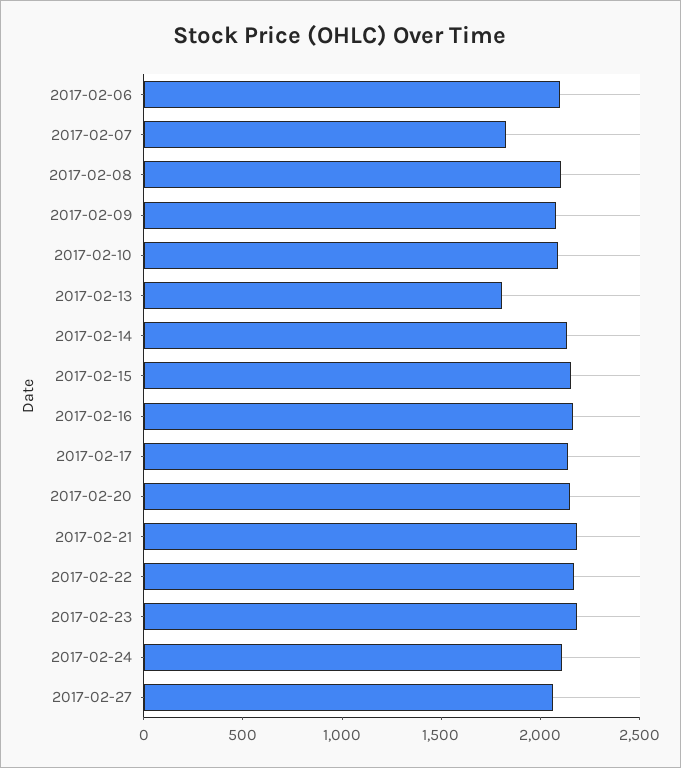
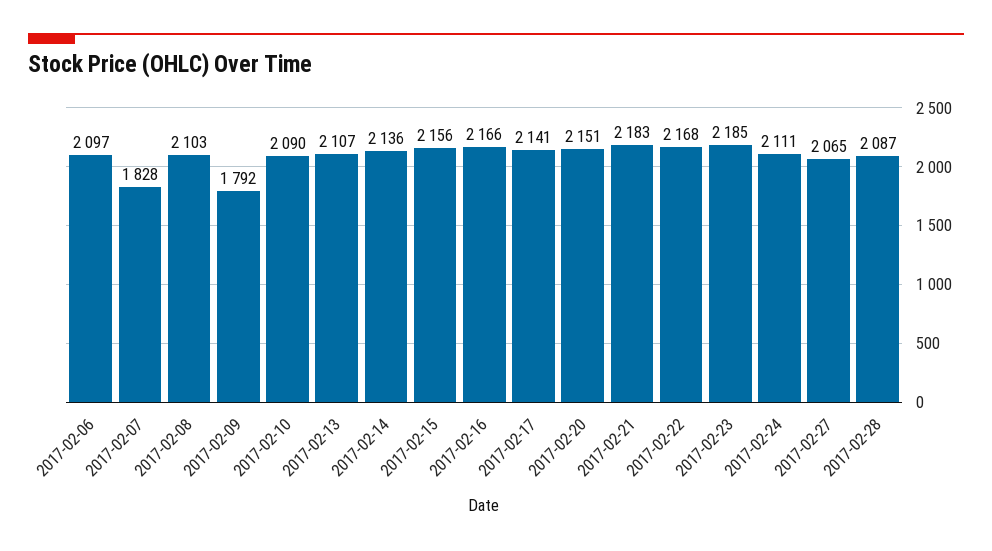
2017-02-09: 2100 -> 1792
2017-02-13: 1800 -> 2107
2017-02-28: none -> 2087

